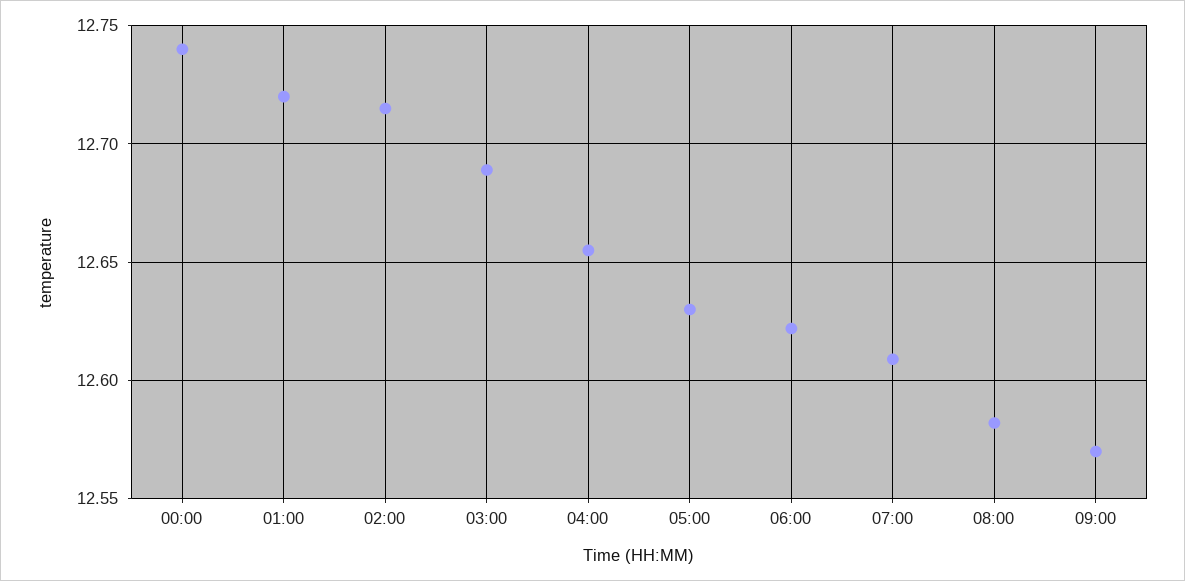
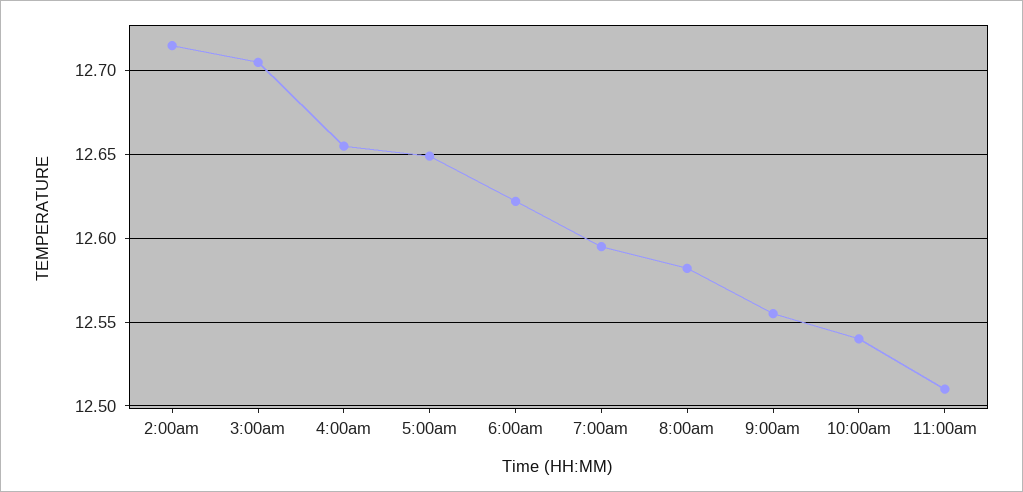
00:00: 12.74 -> none
01:00: 12.72 -> none
03:00: 12.69 -> 12.705
05:00: 12.63 -> 12.65
07:00: 12.61 -> 12.595
09:00: 12.57 -> 12.555
10:00am: none -> 12.54
11:00am: none -> 12.51

